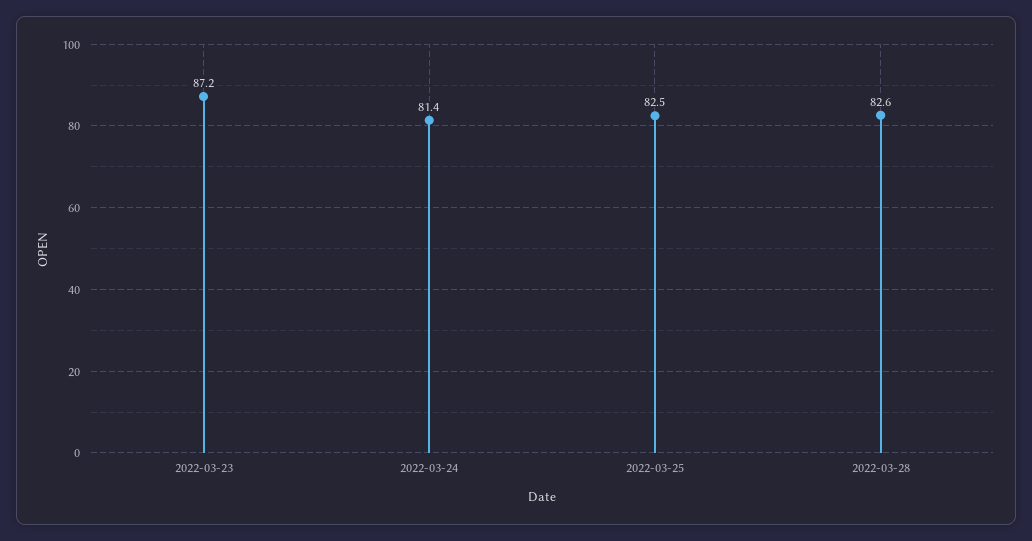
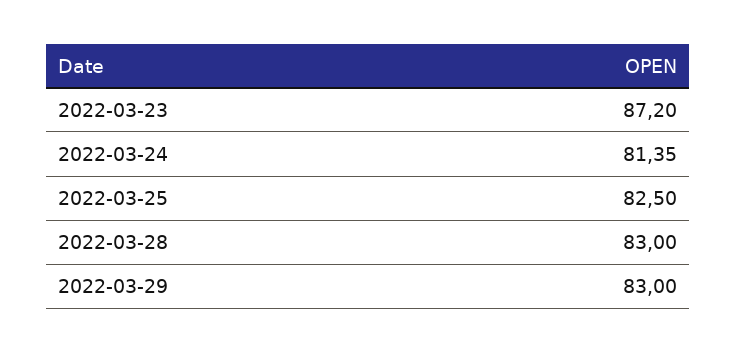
2022-03-28: 82.6 -> 83
2022-03-29: none -> 83

